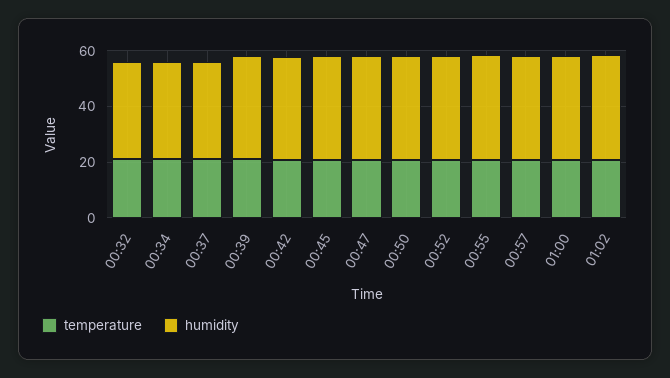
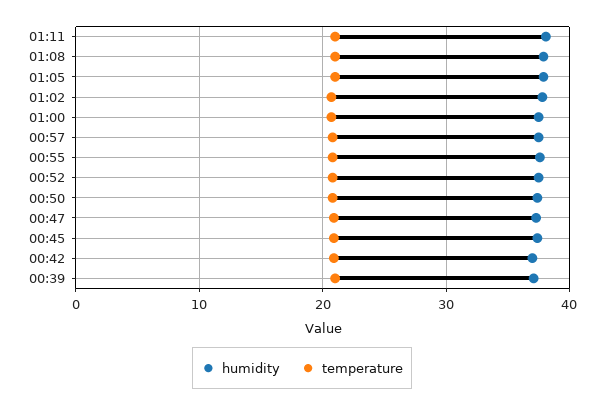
temperature, 00:32: 20 -> none
humidity, 00:32: 35 -> none
temperature, 00:34: 20 -> none
humidity, 00:34: 35 -> none
temperature, 00:37: 20 -> none
humidity, 00:37: 35 -> none
humidity, 01:11: none -> 38
temperature, 01:11: none -> 21
humidity, 01:08: none -> 38
temperature, 01:08: none -> 21
humidity, 01:05: none -> 38
temperature, 01:05: none -> 21

